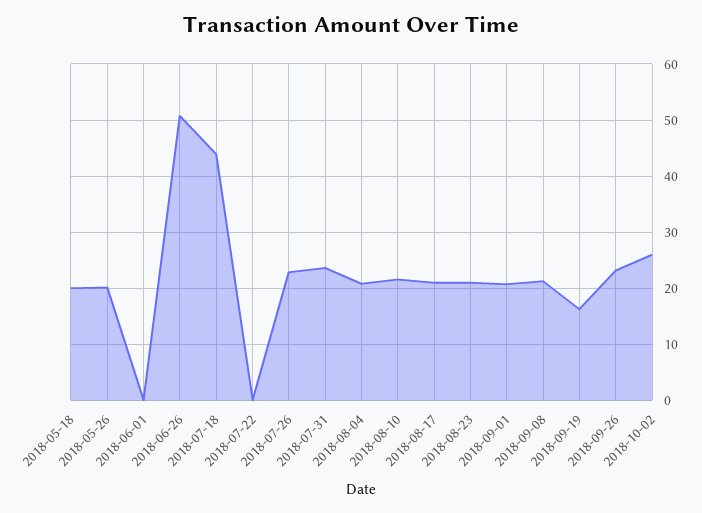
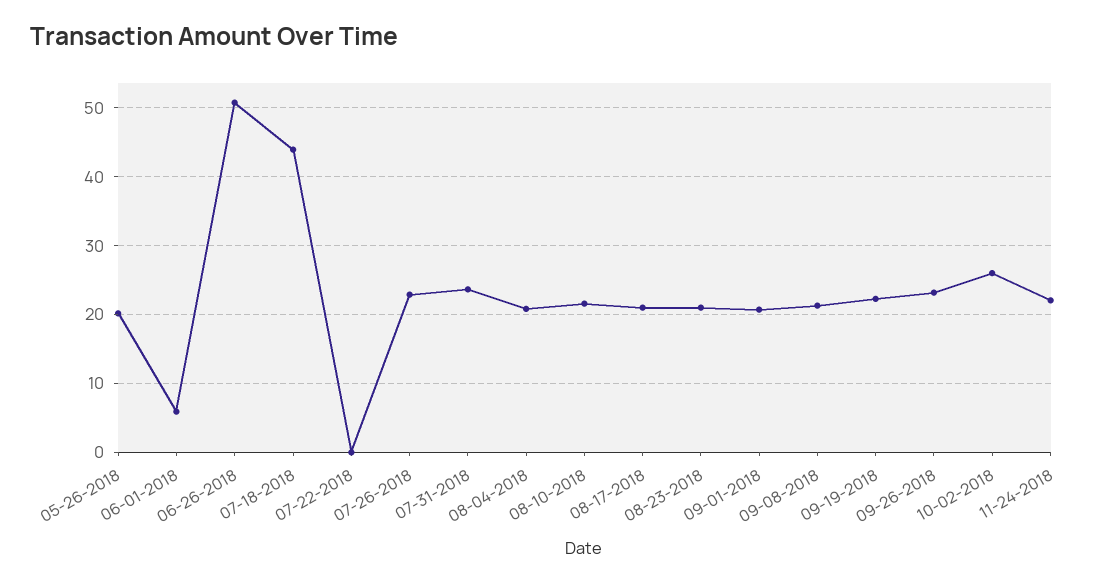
2018-05-18: 20 -> none
2018-06-01: 0 -> 6
2018-09-19: 16 -> 22
11-24-2018: none -> 22

